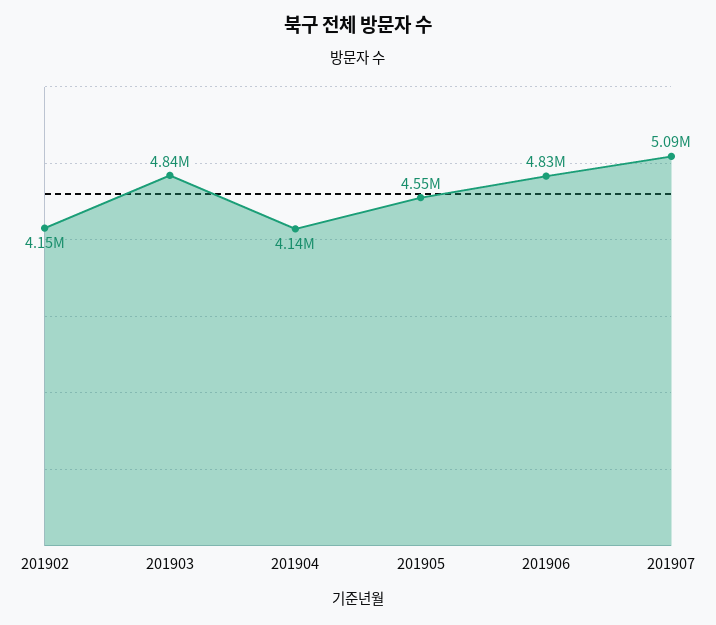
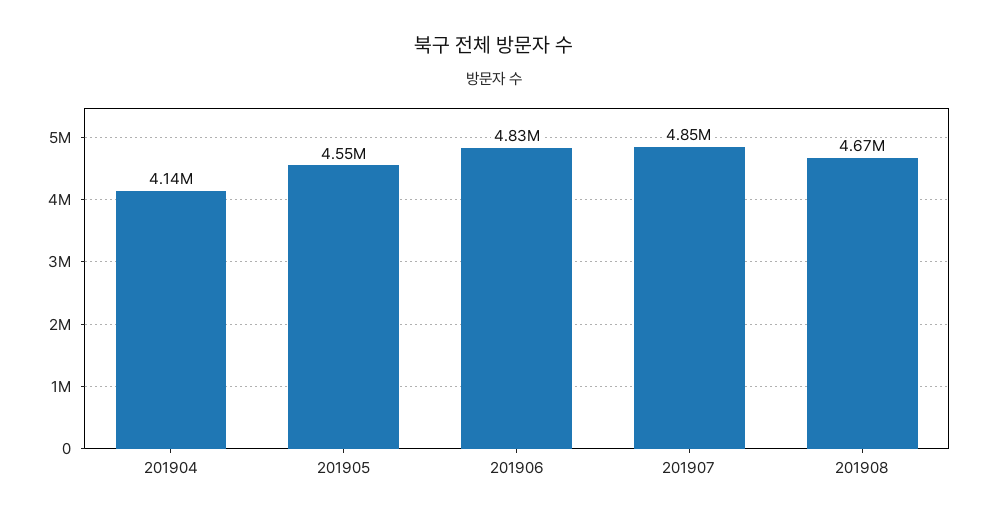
201902: 4150000 -> none
201903: 4840000 -> none
201907: 5090000 -> 4850000
201908: none -> 4670000

